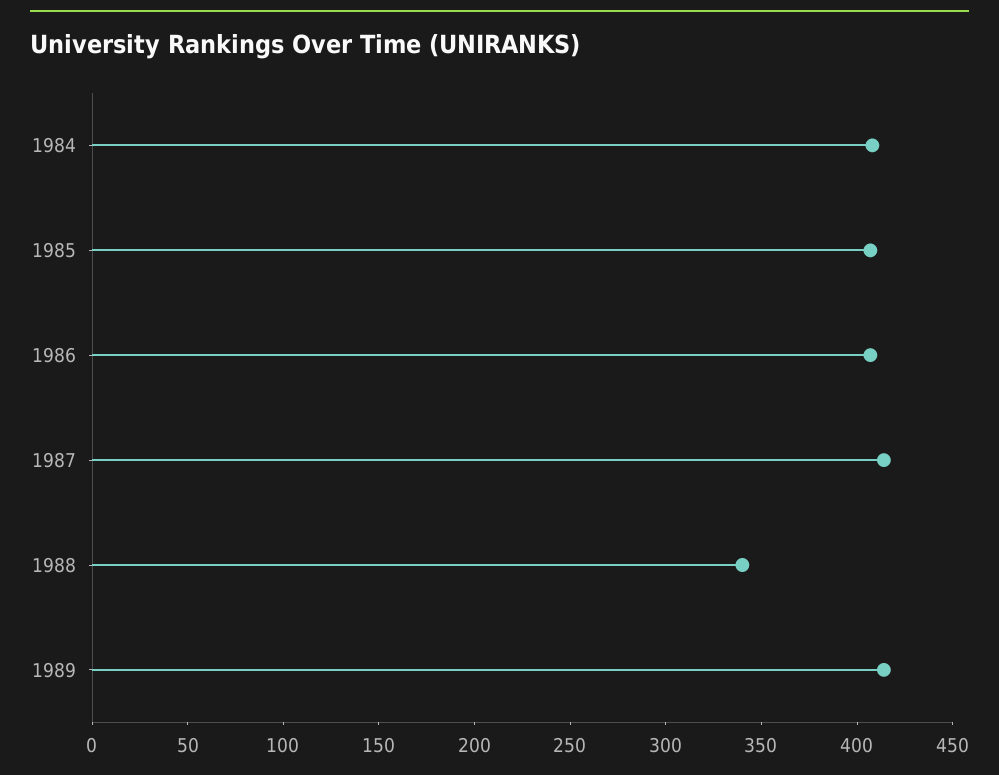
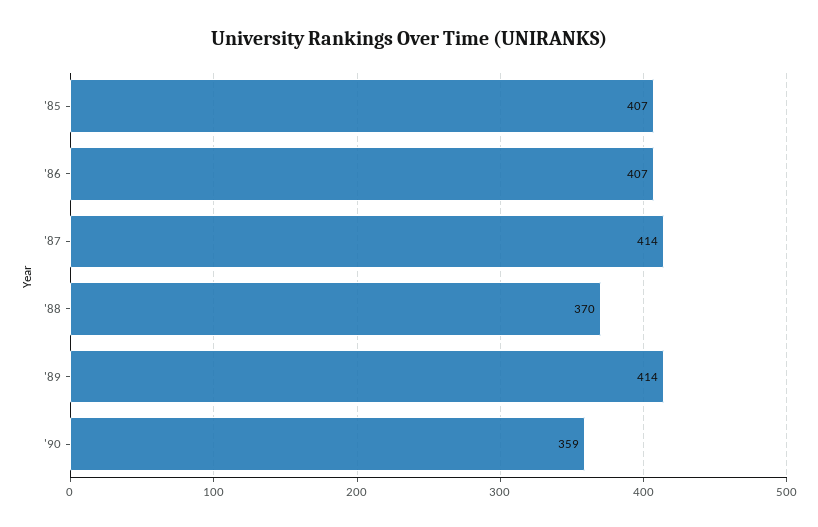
1984: 410 -> none
1988: 340 -> 370
'90: none -> 359

